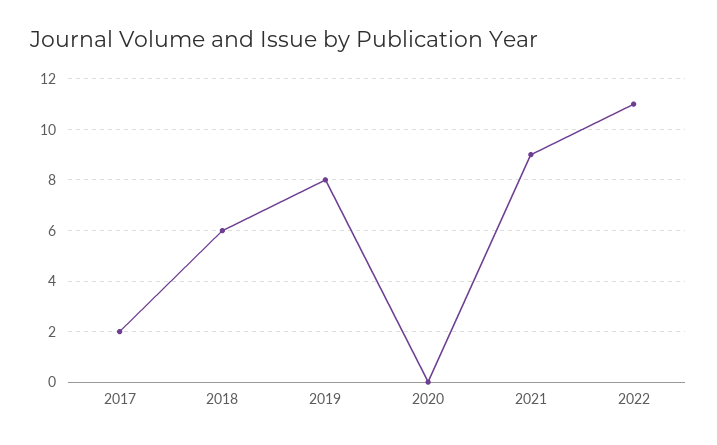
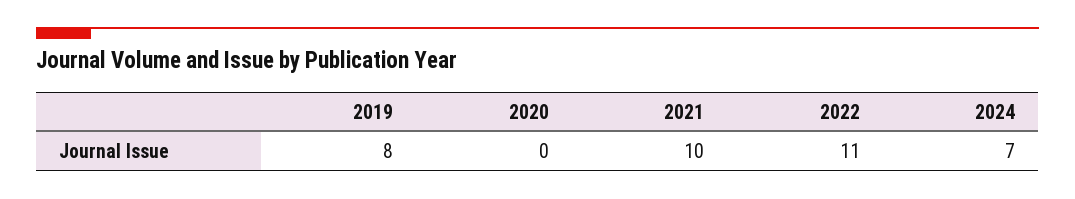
2017: 2 -> none
2018: 6 -> none
2021: 9 -> 10
2024: none -> 7

